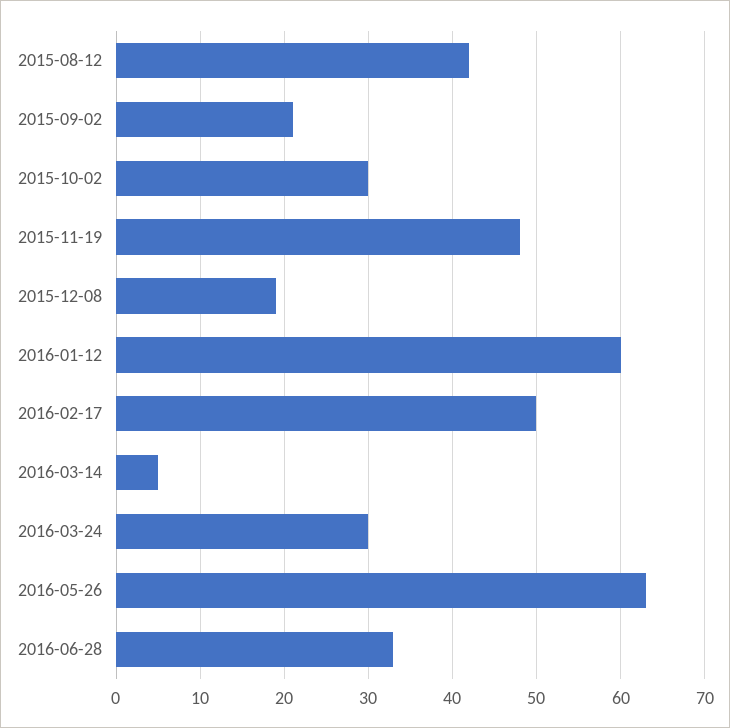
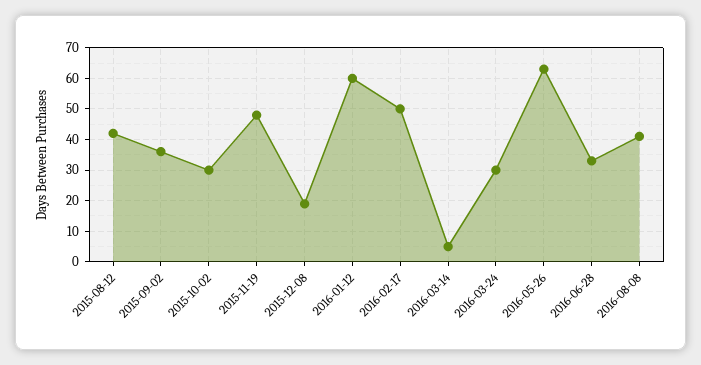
2015-09-02: 21 -> 35
2016-08-08: none -> 40

